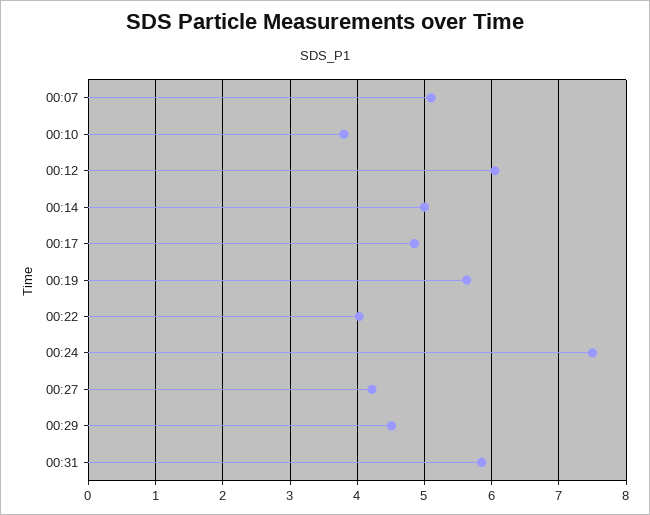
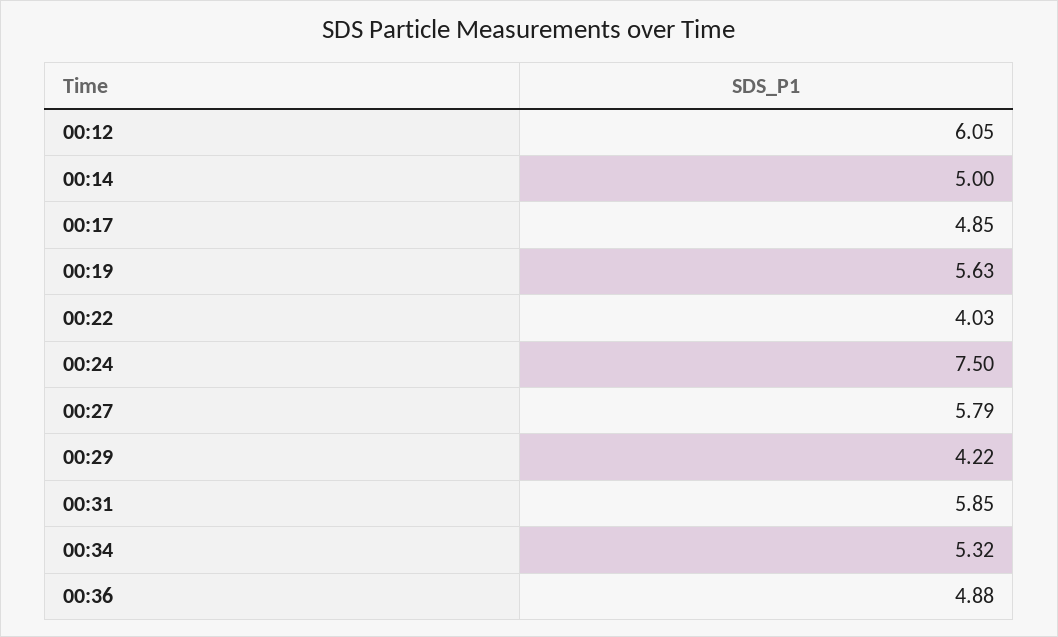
00:07: 5.1 -> none
00:10: 3.8 -> none
00:27: 4.2 -> 5.79
00:29: 4.5 -> 4.22
00:34: none -> 5.32
00:36: none -> 4.88

